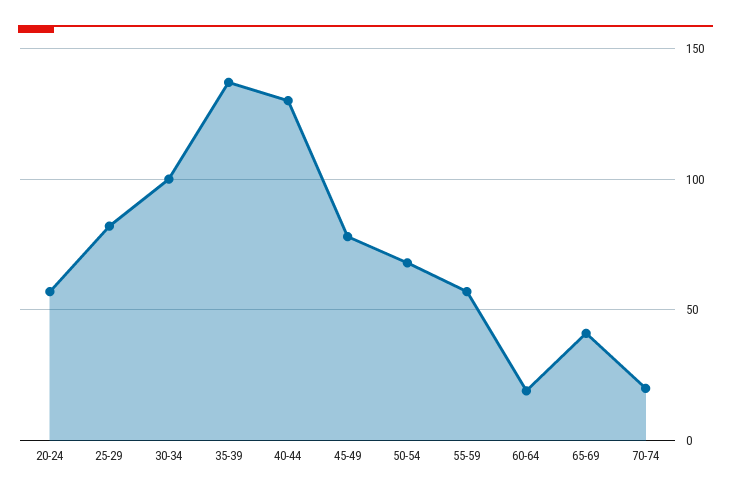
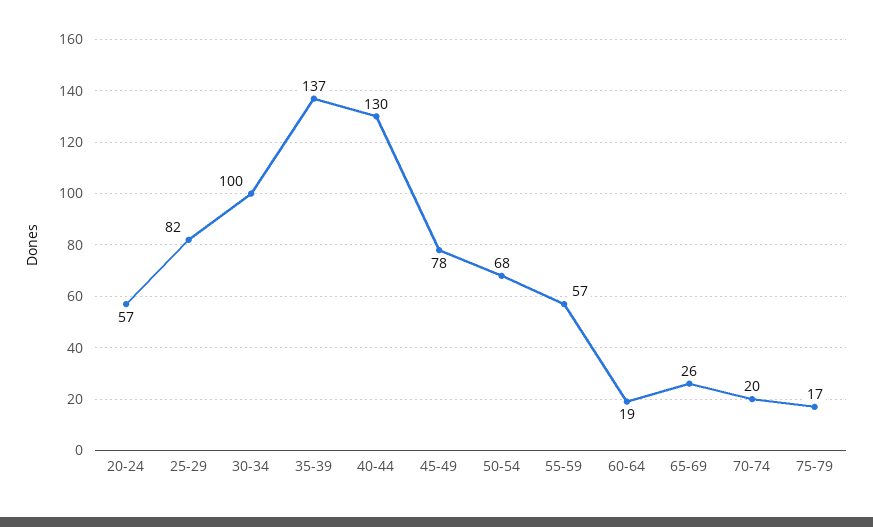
65-69: 40 -> 26
75-79: none -> 17

